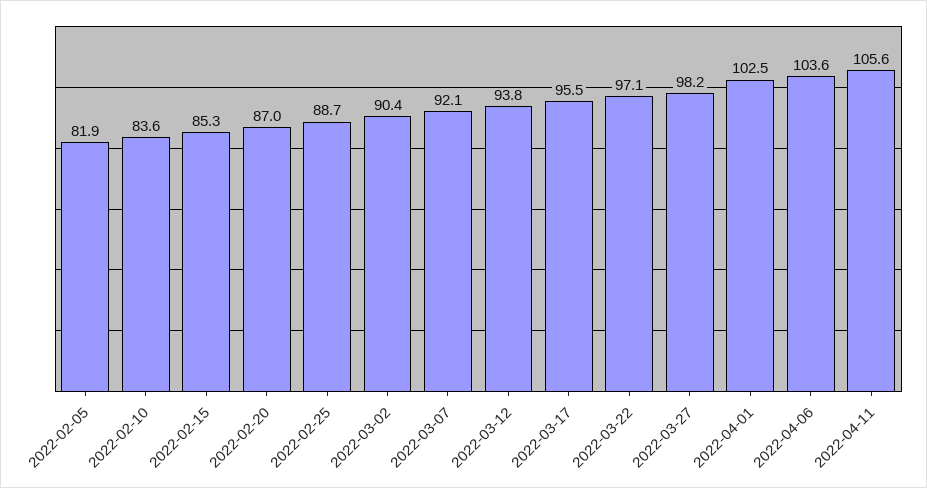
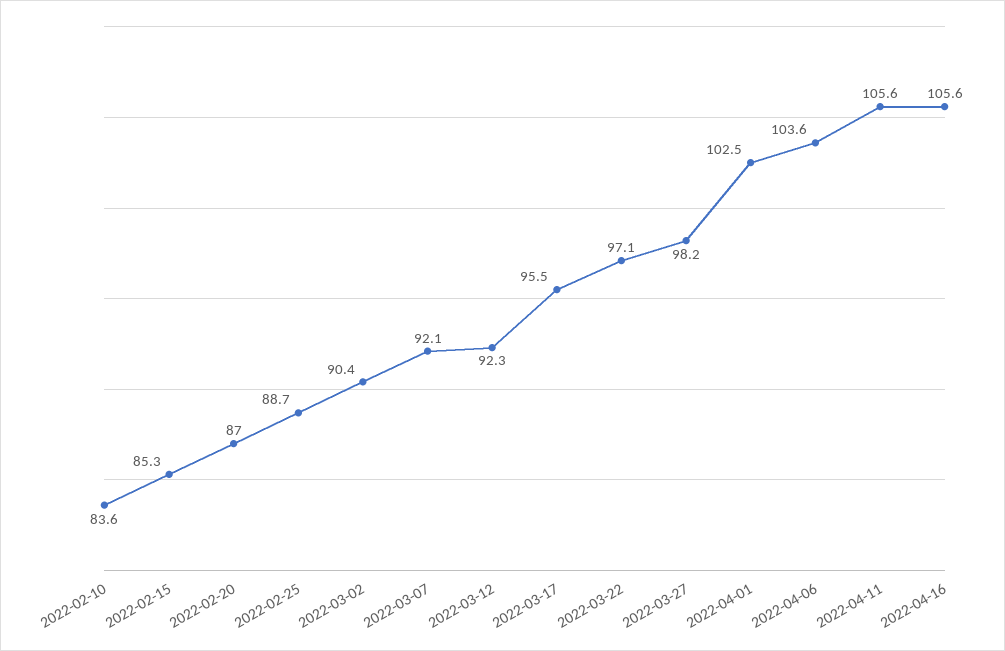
2022-02-05: 81.9 -> none
2022-03-12: 93.8 -> 92.3
2022-04-16: none -> 105.6

